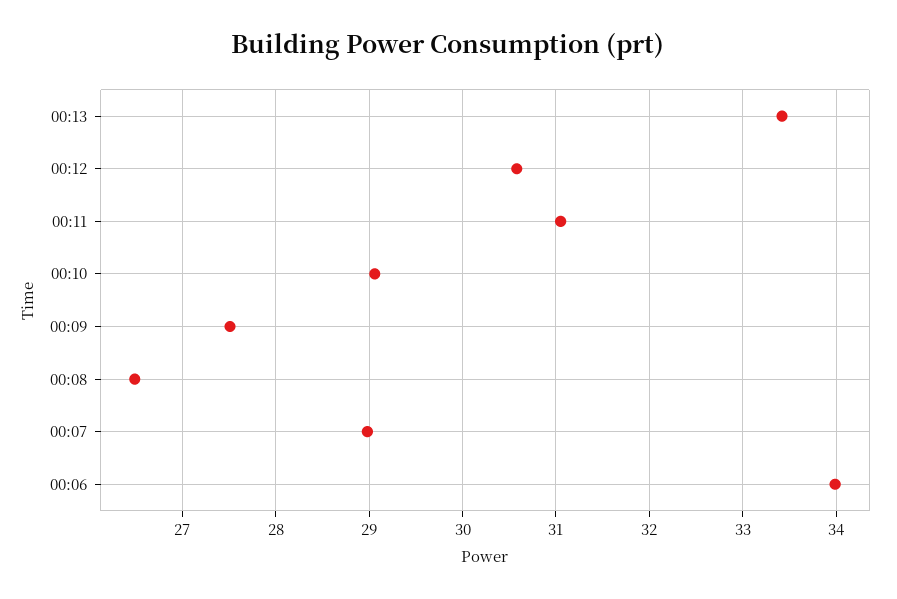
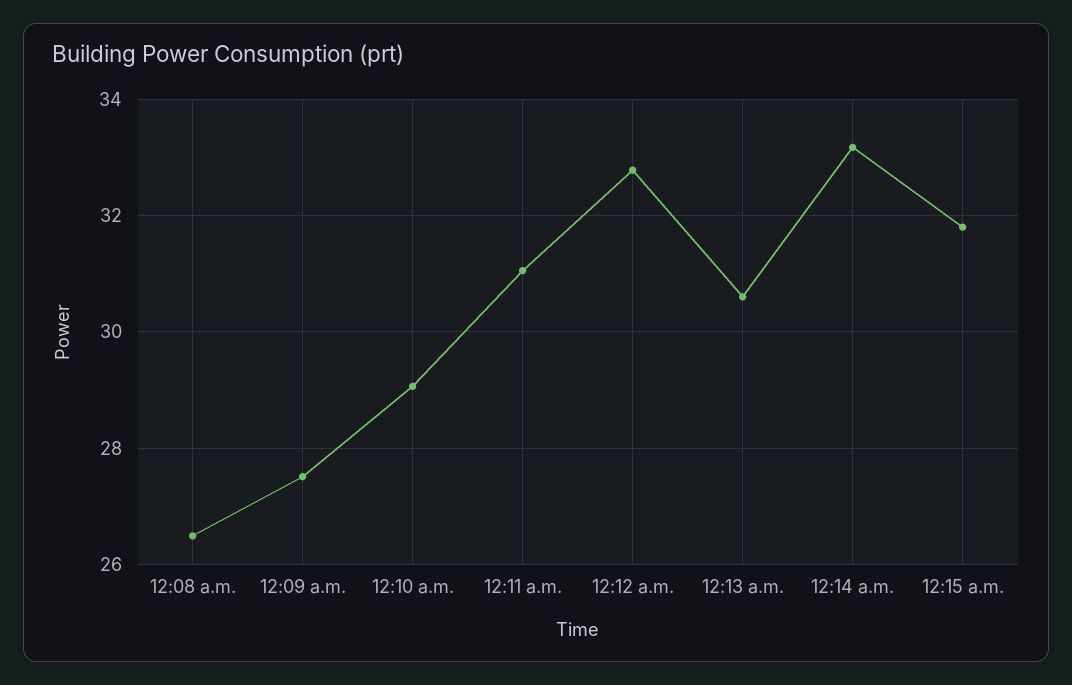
00:13: 33.4 -> 30.6
00:12: 30.6 -> 32.8
00:07: 29 -> none
00:06: 34 -> none
12:14 a.m.: none -> 33.2
12:15 a.m.: none -> 31.8

